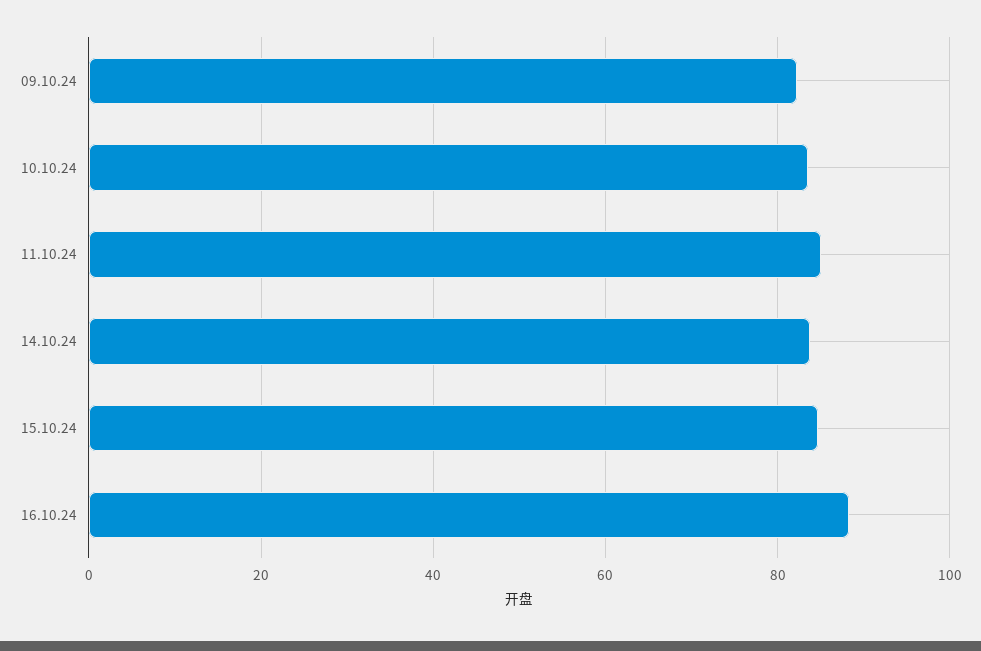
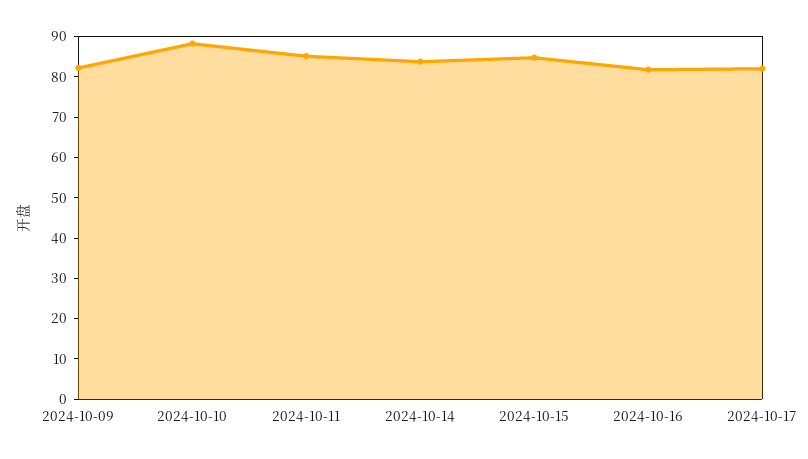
10.10.24: 84 -> 88
16.10.24: 88 -> 82
2024-10-17: none -> 82

